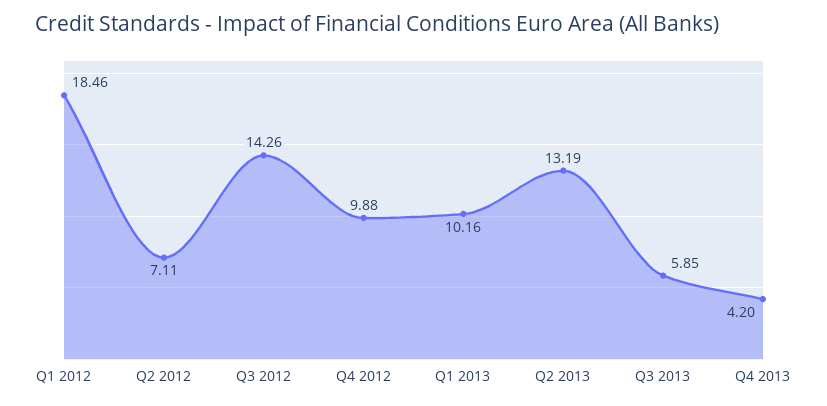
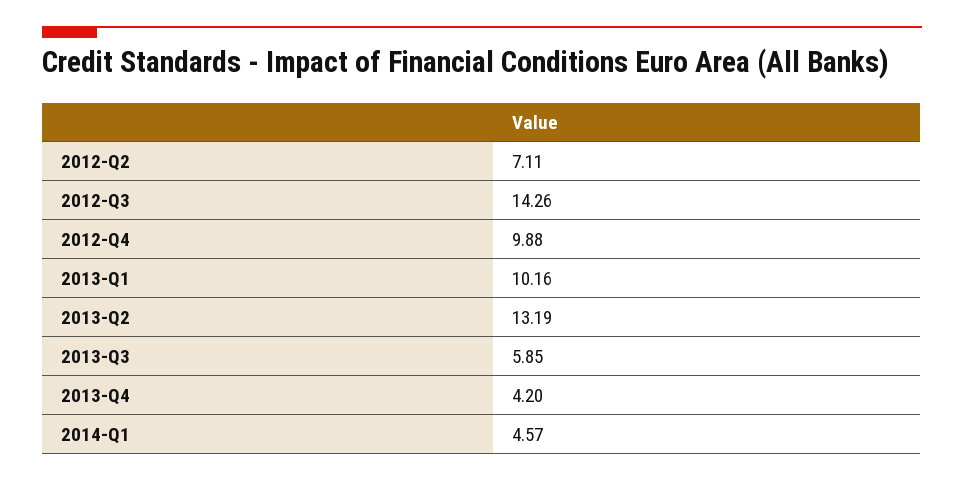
Q1 2012: 18.46 -> none
2014-Q1: none -> 4.57

